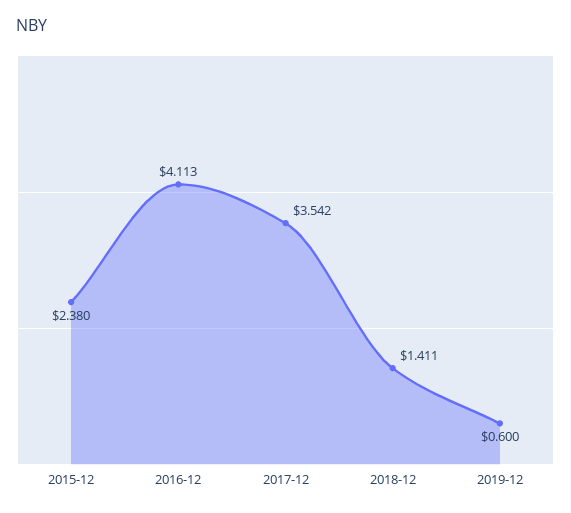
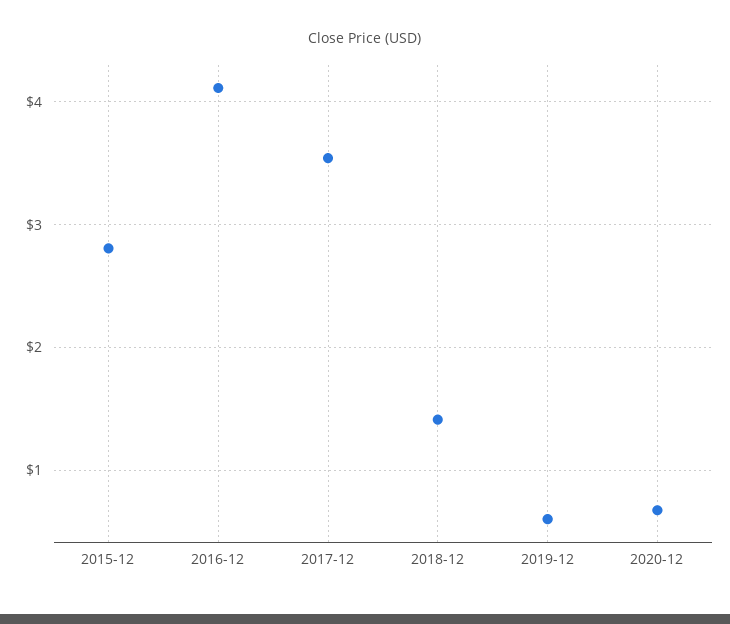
2015-12: 2.38 -> 2.8
2020-12: none -> 0.7

